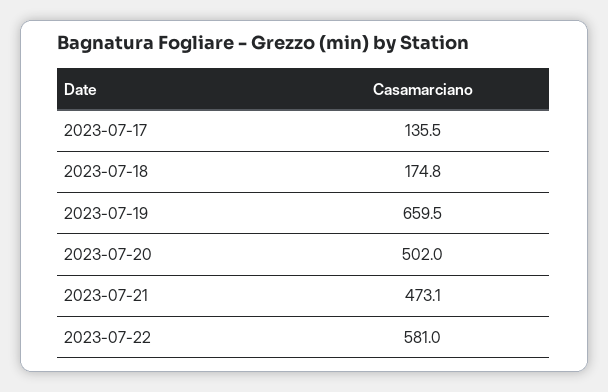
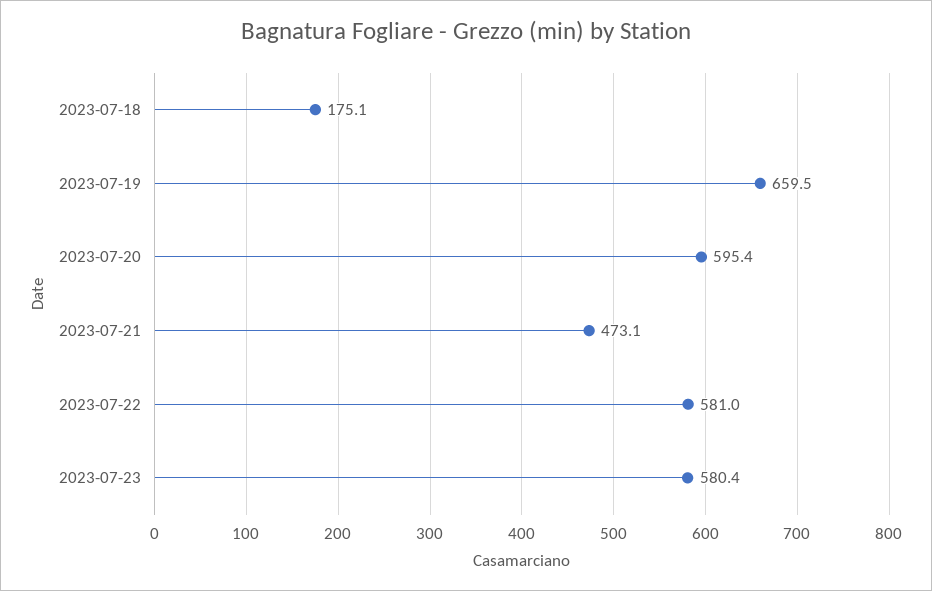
2023-07-17: 135.5 -> none
2023-07-18: 174.8 -> 175.1
2023-07-20: 502 -> 595.4
2023-07-23: none -> 580.4

